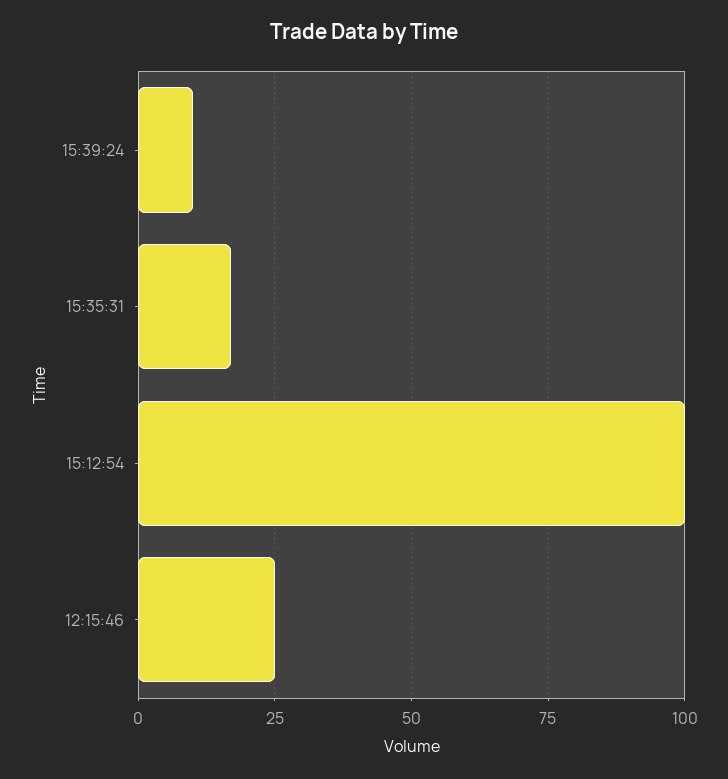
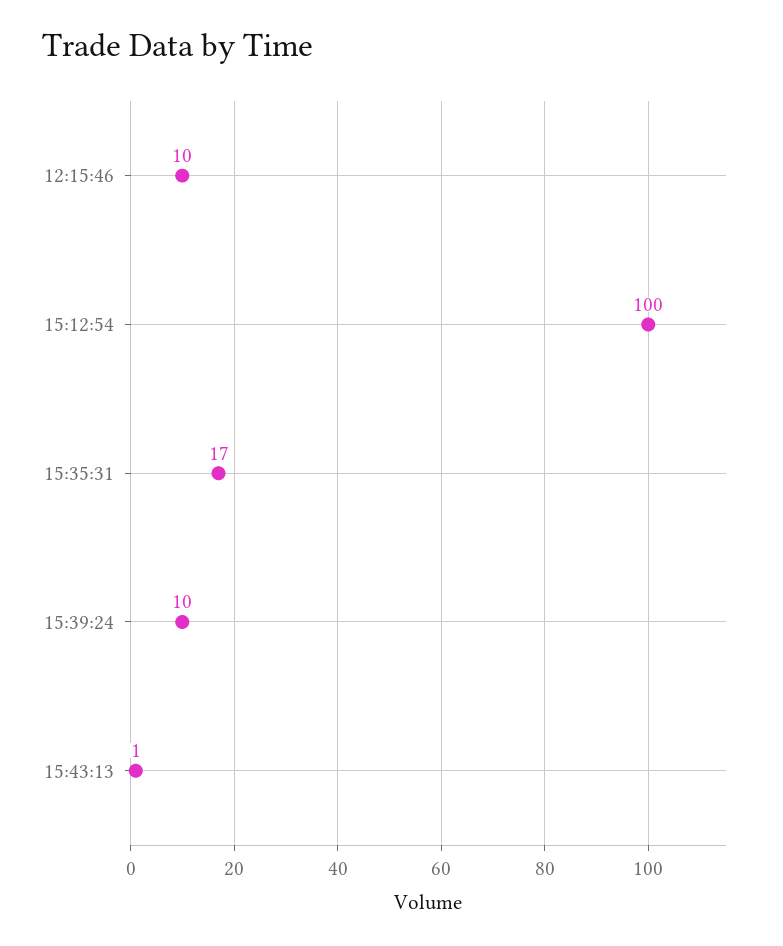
12:15:46: 25 -> 10
15:43:13: none -> 1

